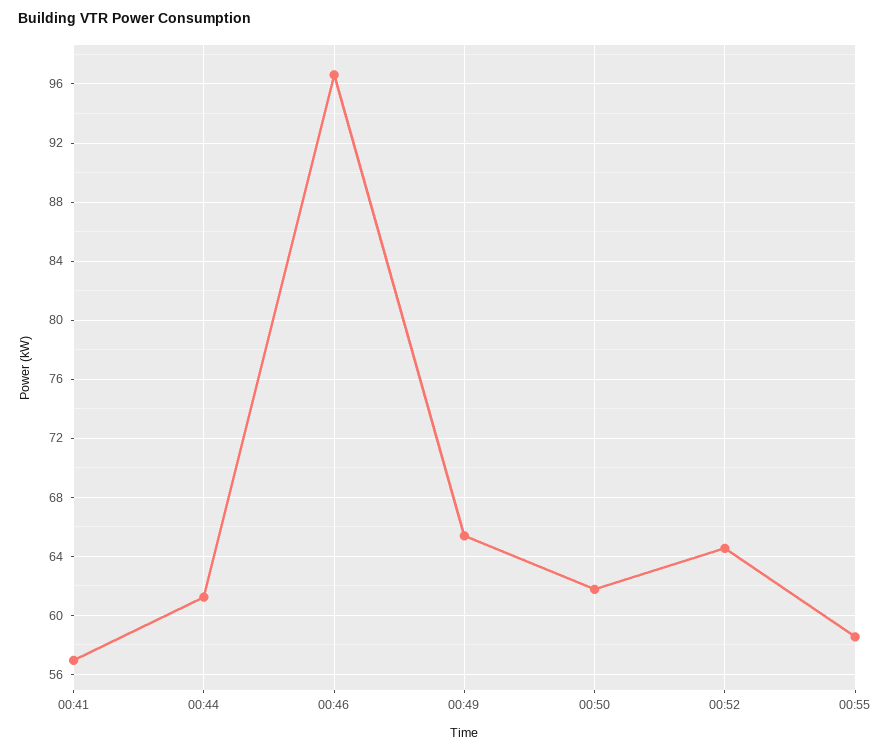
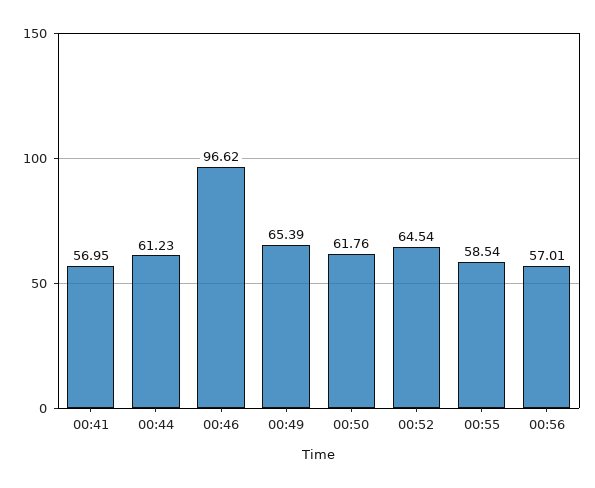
00:56: none -> 57.01

